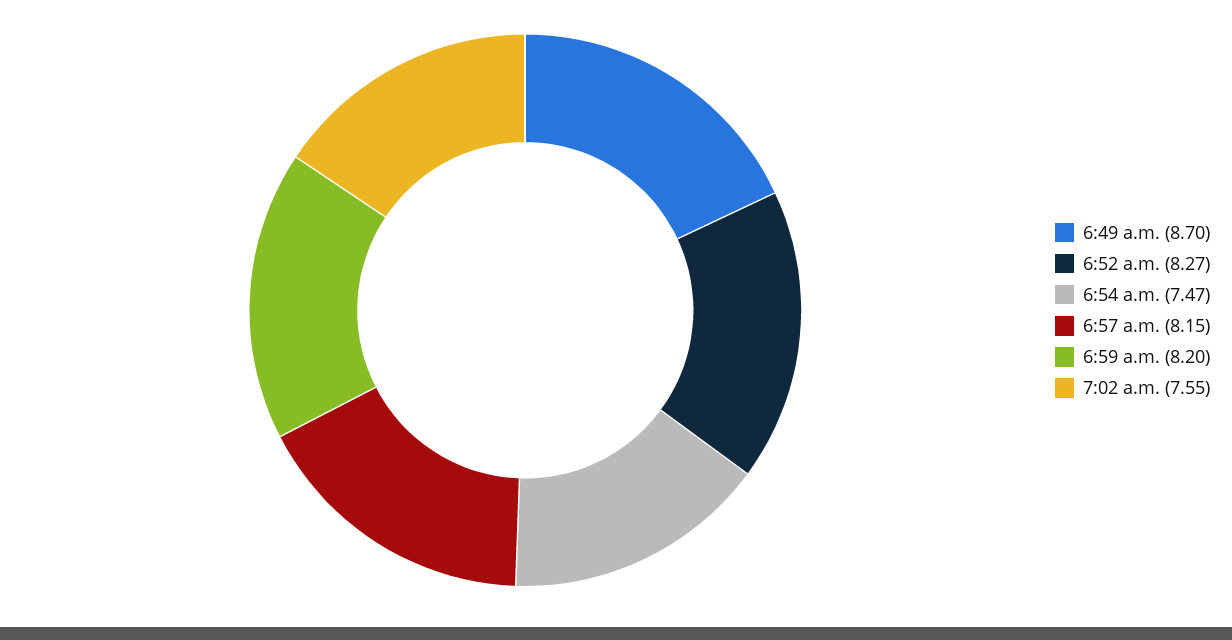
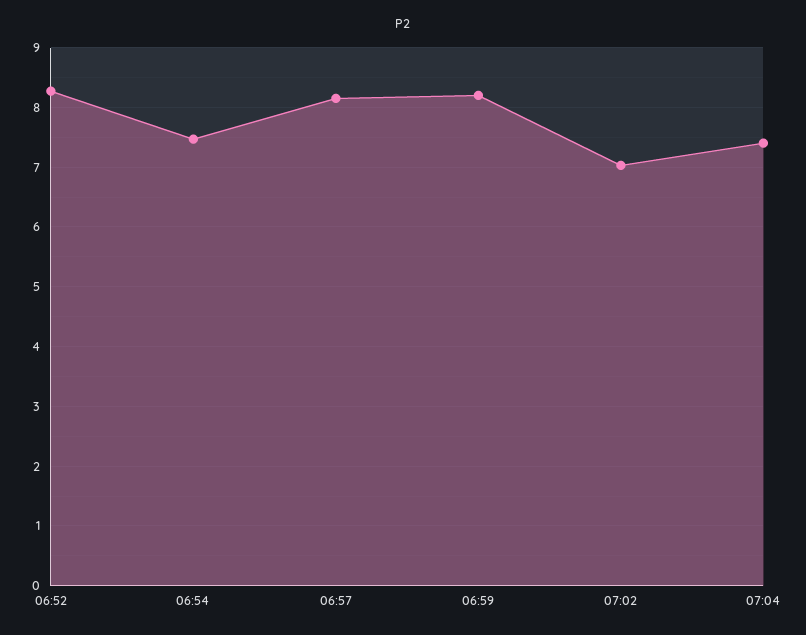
6:49 a.m.: 8.7 -> none
7:02 a.m.: 7.55 -> 7
07:04: none -> 7.4

